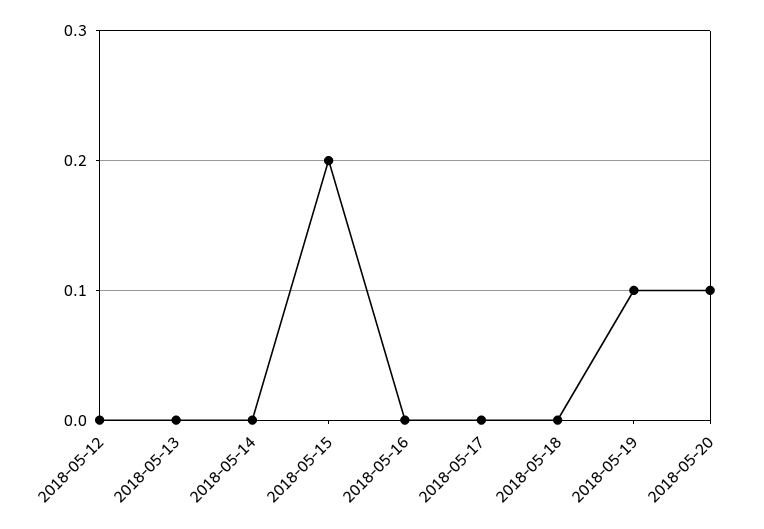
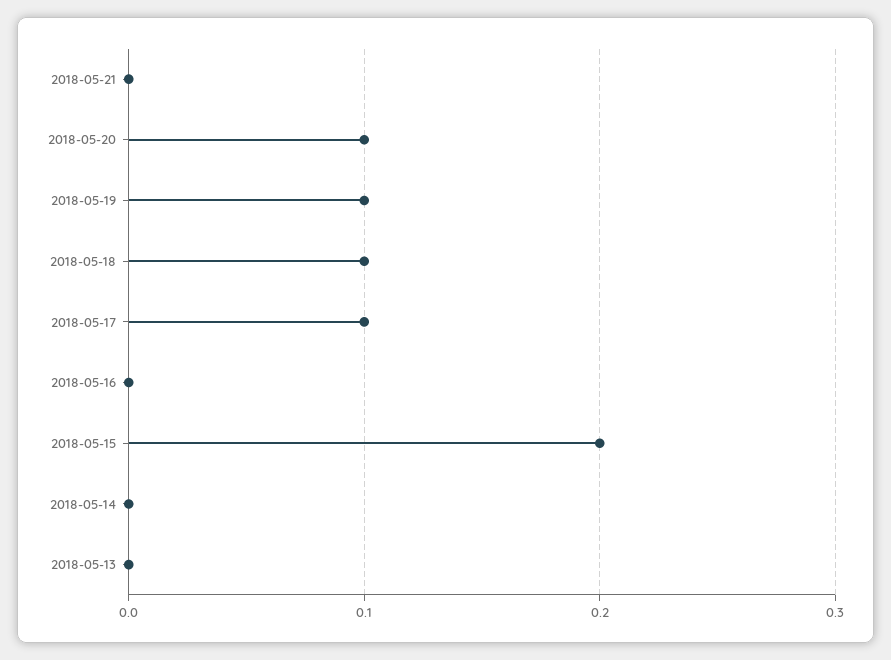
2018-05-12: 0 -> none
2018-05-17: 0 -> 0.1
2018-05-18: 0 -> 0.1
2018-05-21: none -> 0

